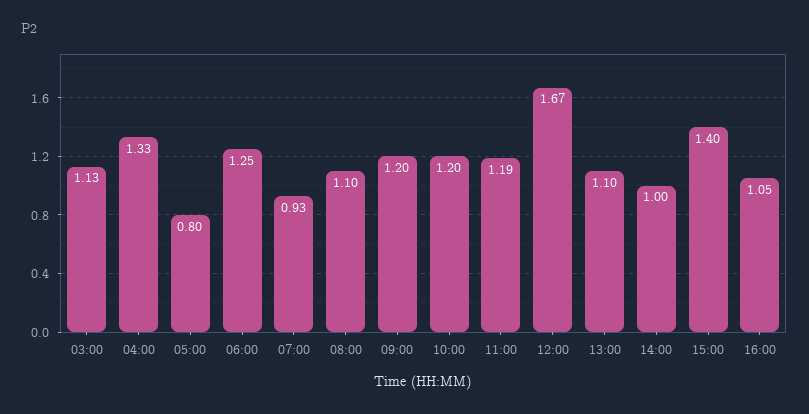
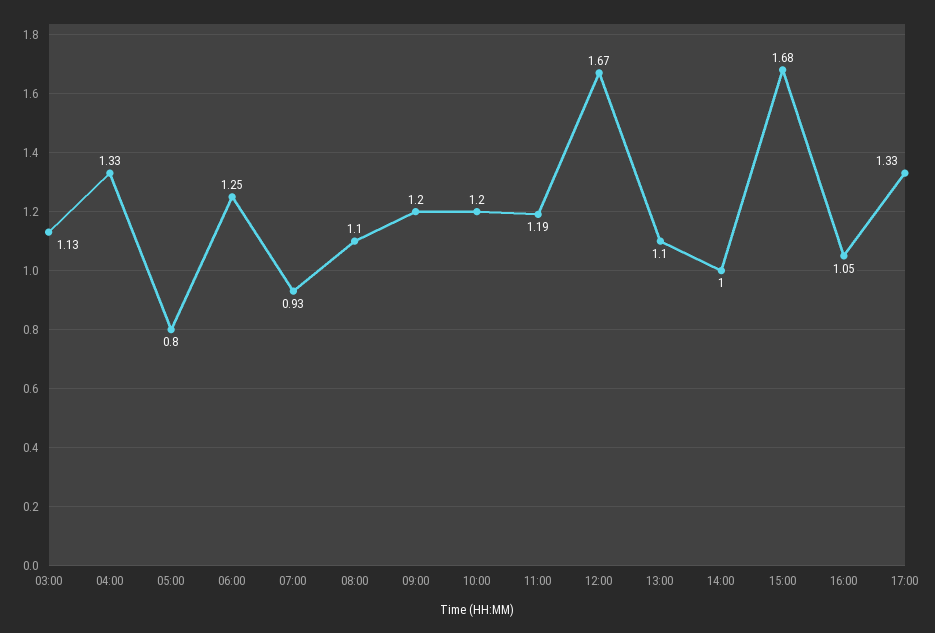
15:00: 1.4 -> 1.68
17:00: none -> 1.33

